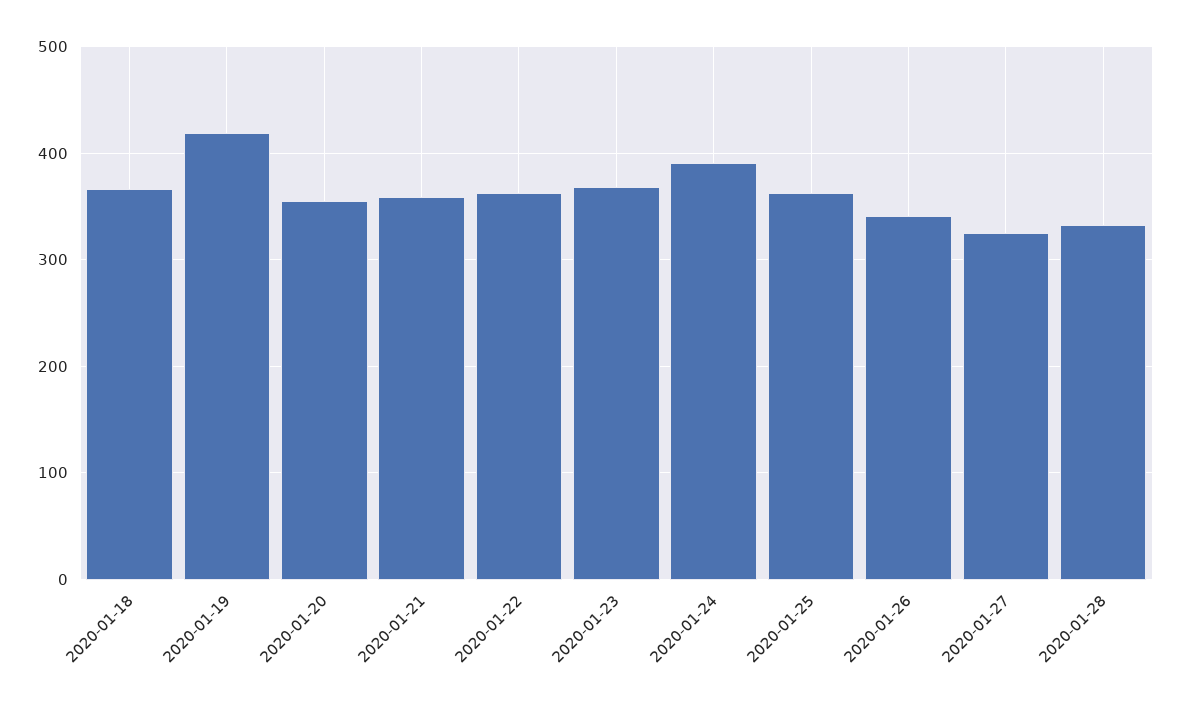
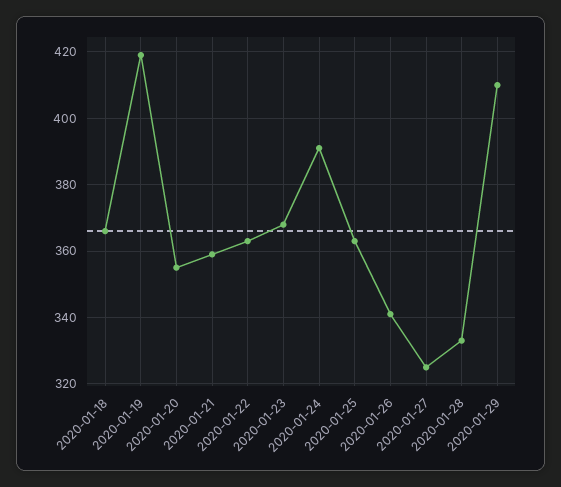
2020-01-29: none -> 410

